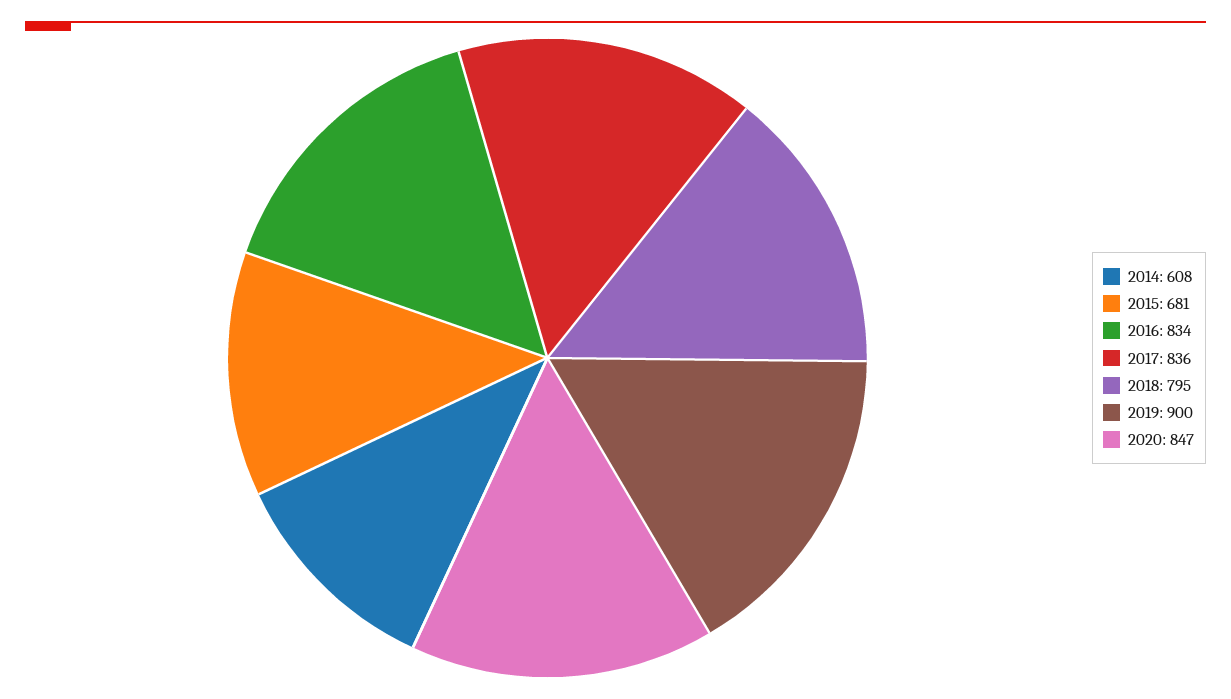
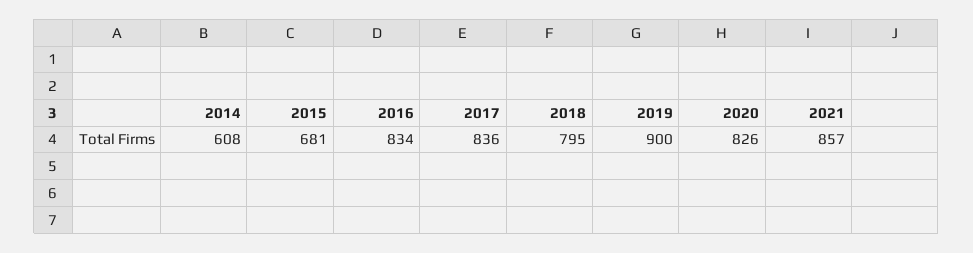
2020: 847 -> 826
2021: none -> 857

